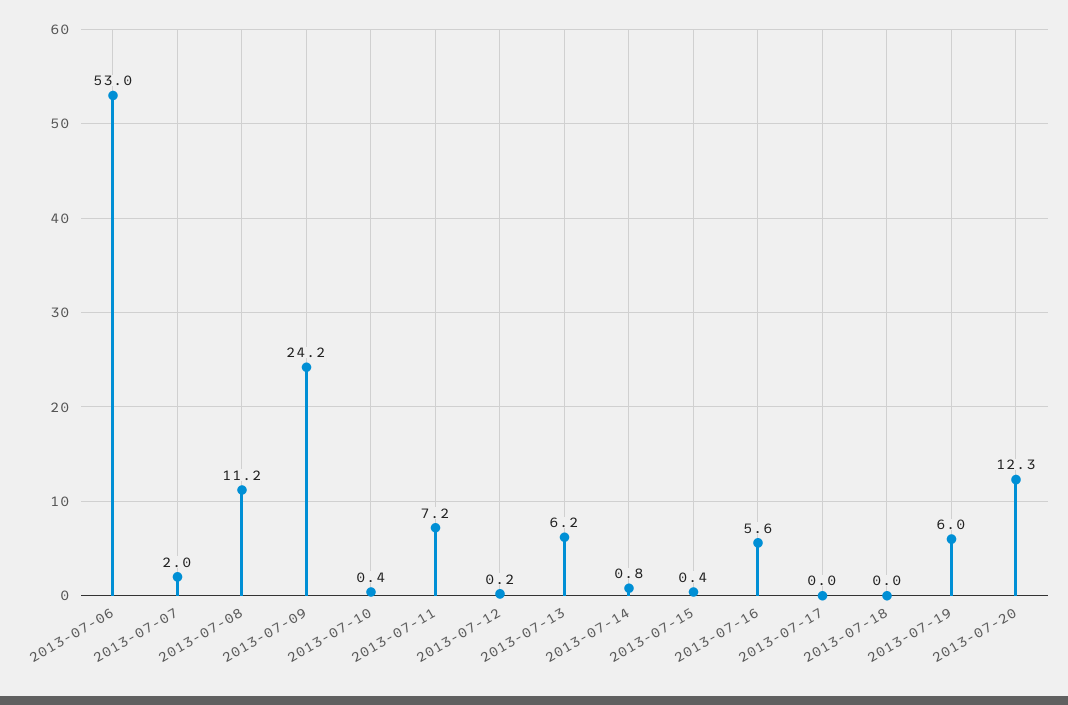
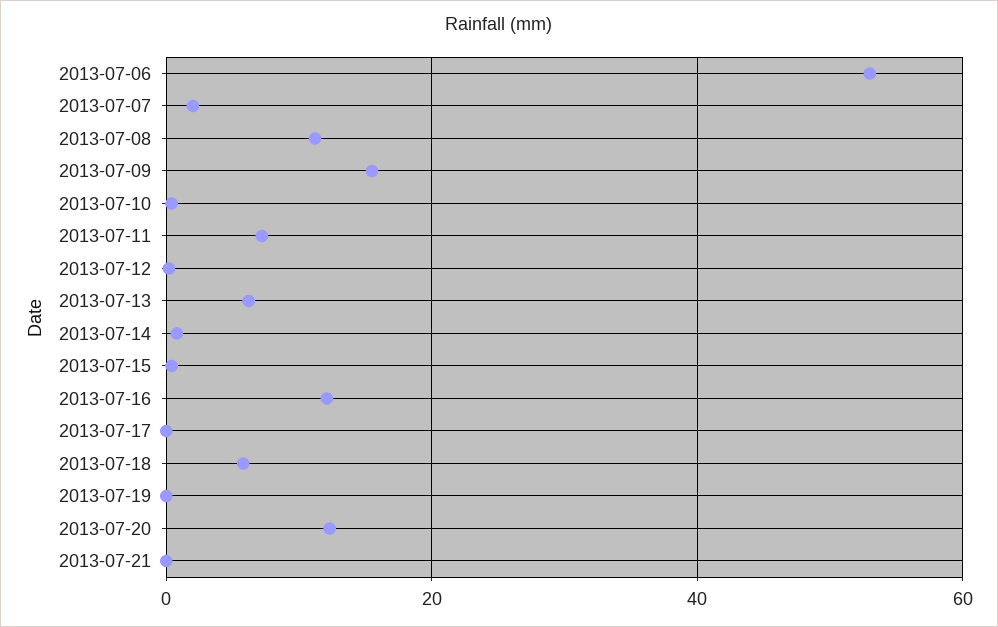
2013-07-09: 24.2 -> 16
2013-07-16: 5.6 -> 12
2013-07-18: 0 -> 6
2013-07-19: 6 -> 0
2013-07-21: none -> 0

